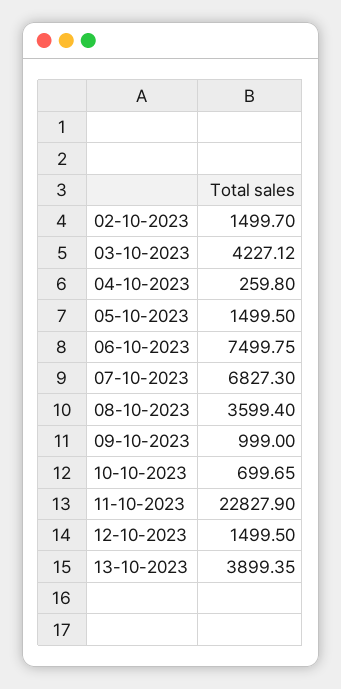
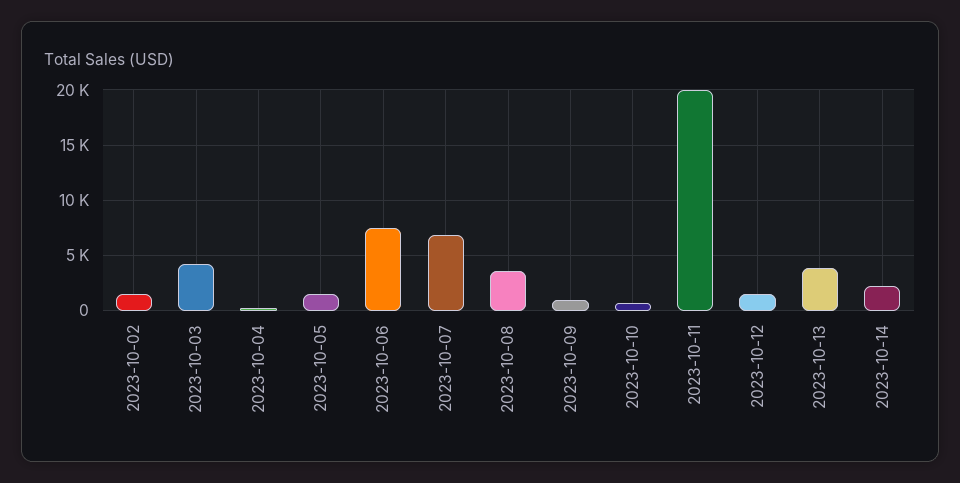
11-10-2023: 22827.9 -> 20000
2023-10-14: none -> 2000

